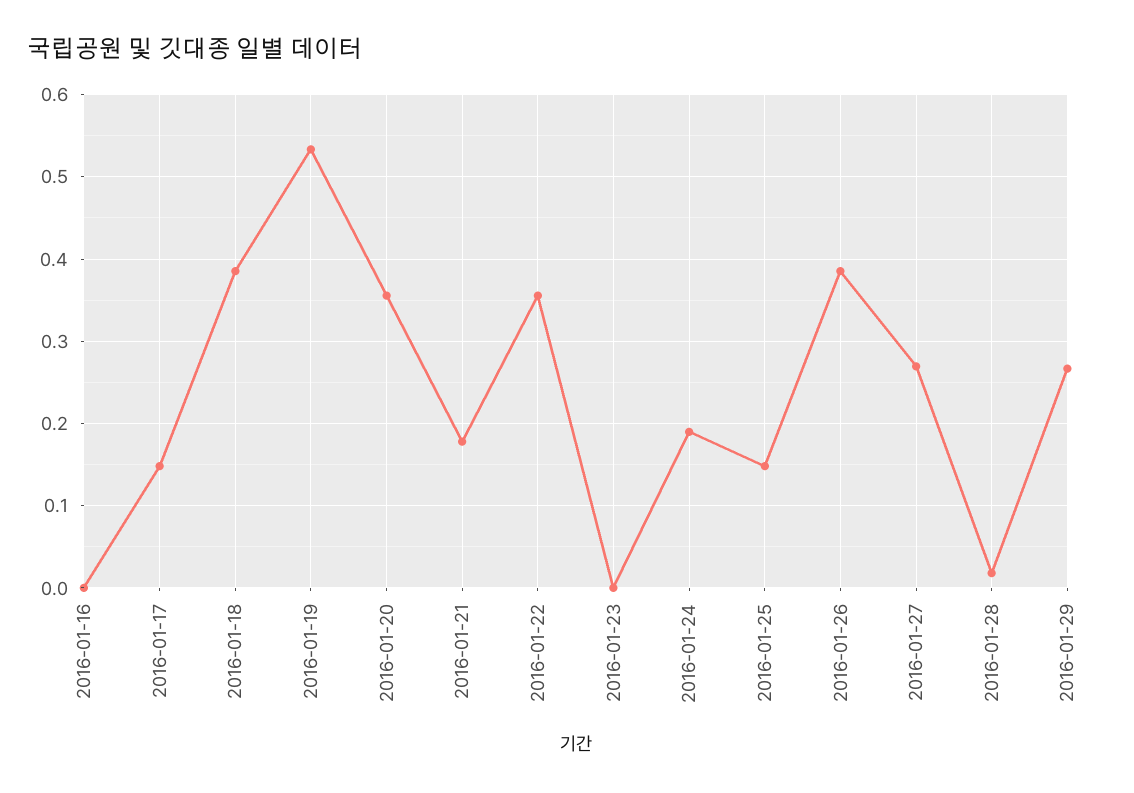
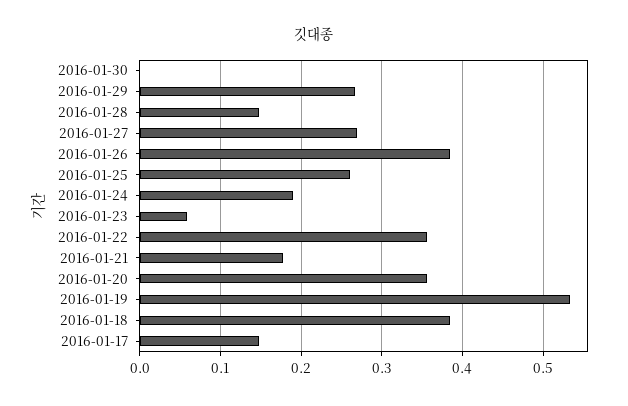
2016-01-16: 0 -> none
2016-01-23: 0 -> 0.06
2016-01-25: 0.15 -> 0.26
2016-01-28: 0.02 -> 0.15
2016-01-30: none -> 0

